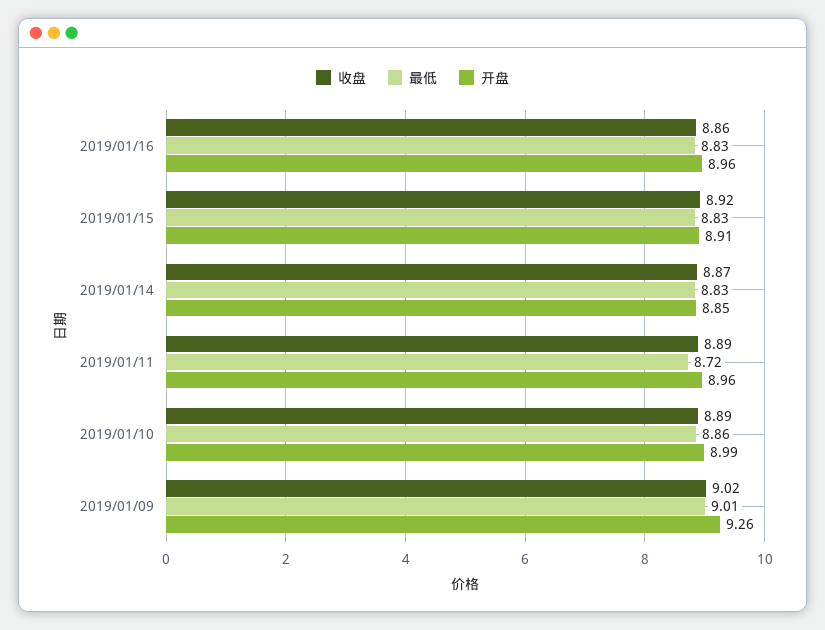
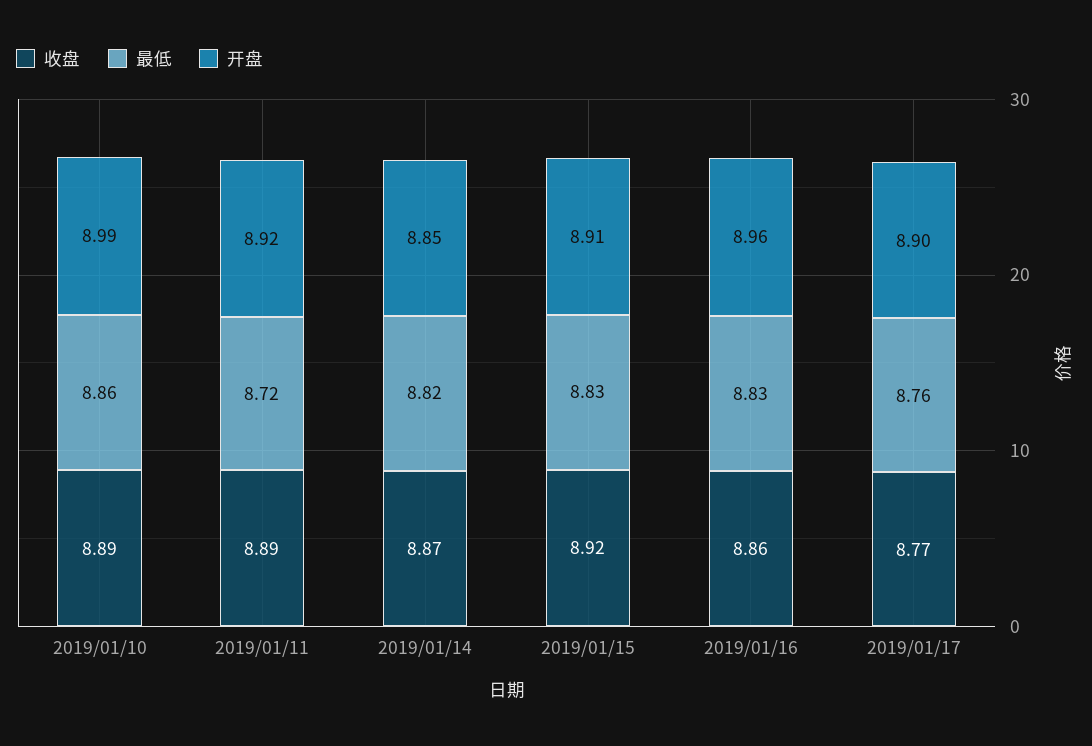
最低, 2019/01/14: 8.83 -> 8.82
开盘, 2019/01/11: 8.96 -> 8.92
收盘, 2019/01/09: 9.02 -> none
最低, 2019/01/09: 9.01 -> none
开盘, 2019/01/09: 9.26 -> none
收盘, 2019/01/17: none -> 8.77
最低, 2019/01/17: none -> 8.76
开盘, 2019/01/17: none -> 8.9

